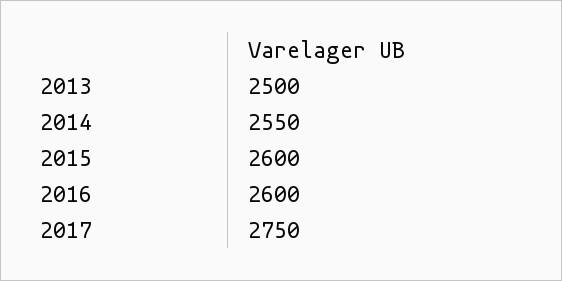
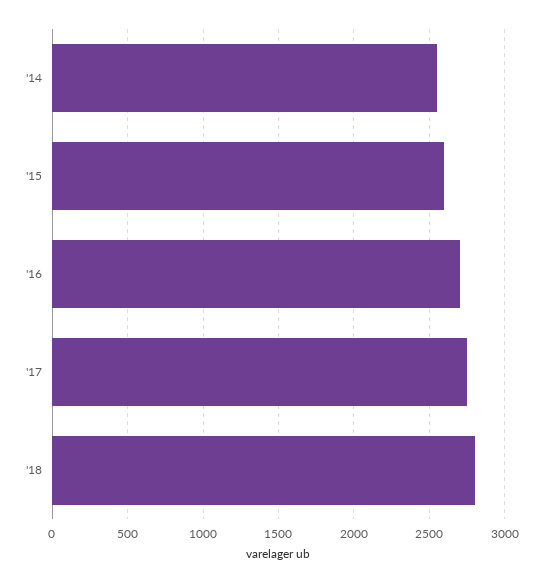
2013: 2500 -> none
2016: 2600 -> 2700
'18: none -> 2800

